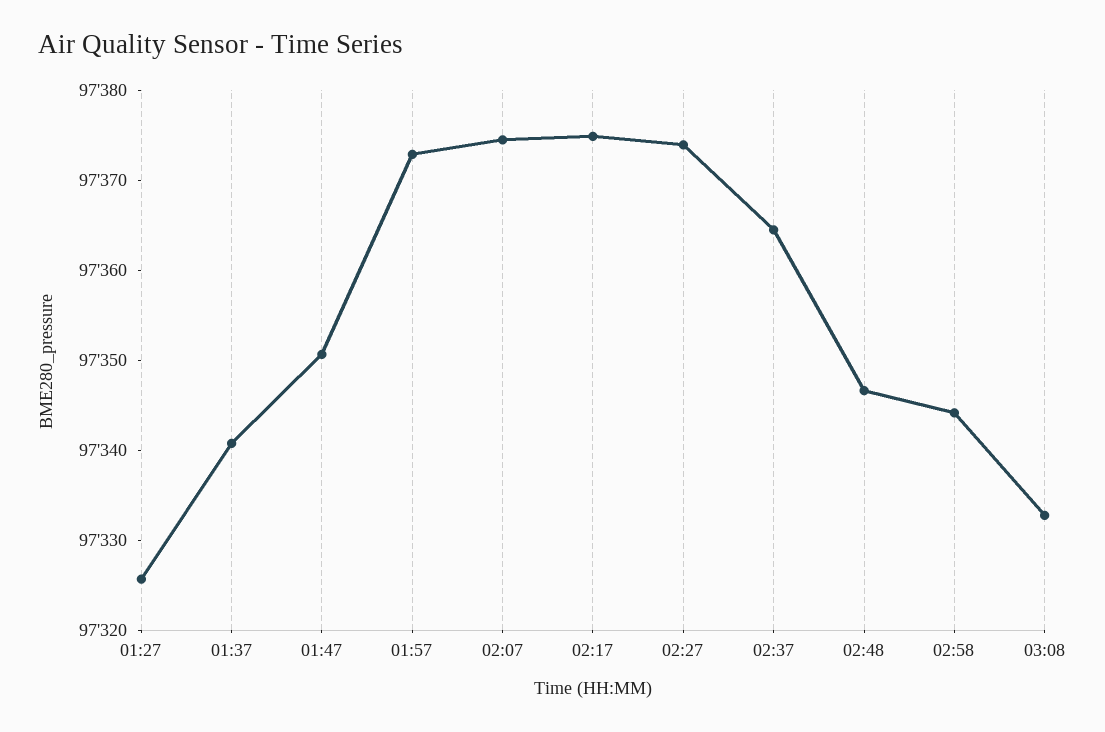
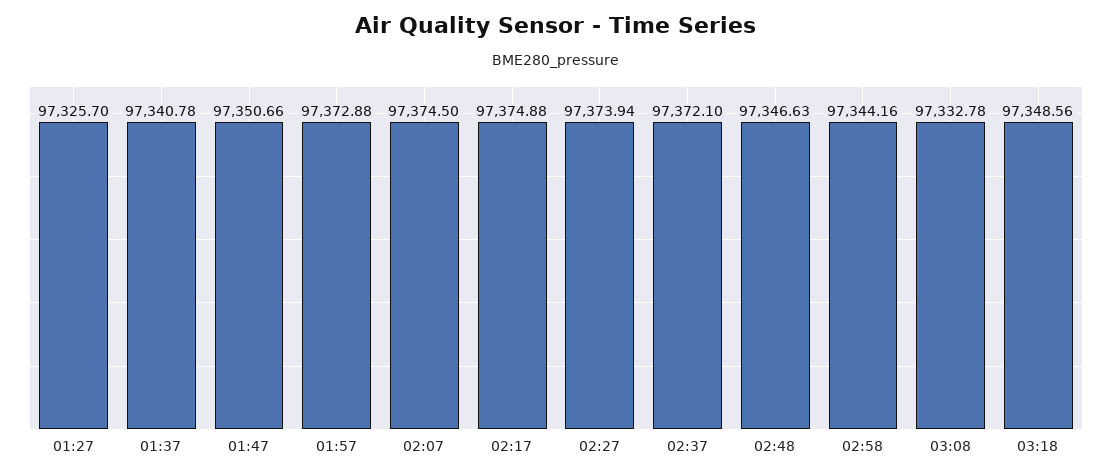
02:37: 97364 -> 97372.1
03:18: none -> 97348.56

